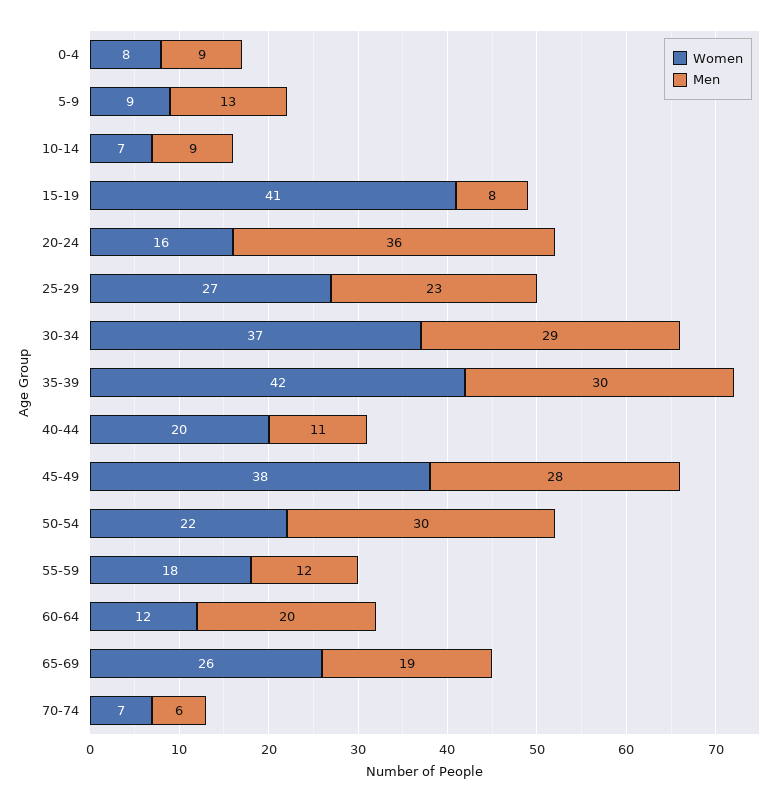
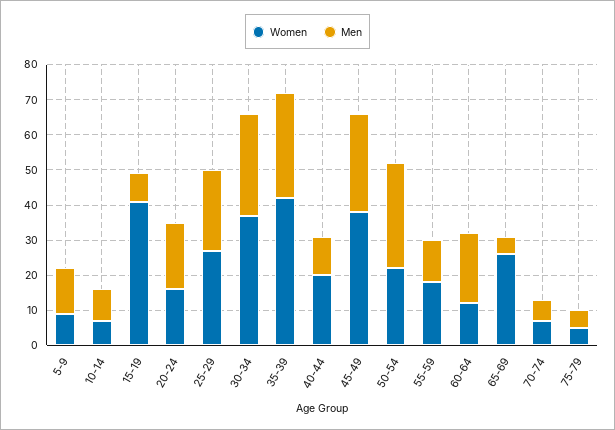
Women, 0-4: 8 -> none
Men, 0-4: 9 -> none
Men, 20-24: 36 -> 20
Men, 65-69: 19 -> 5
Women, 75-79: none -> 5
Men, 75-79: none -> 5

